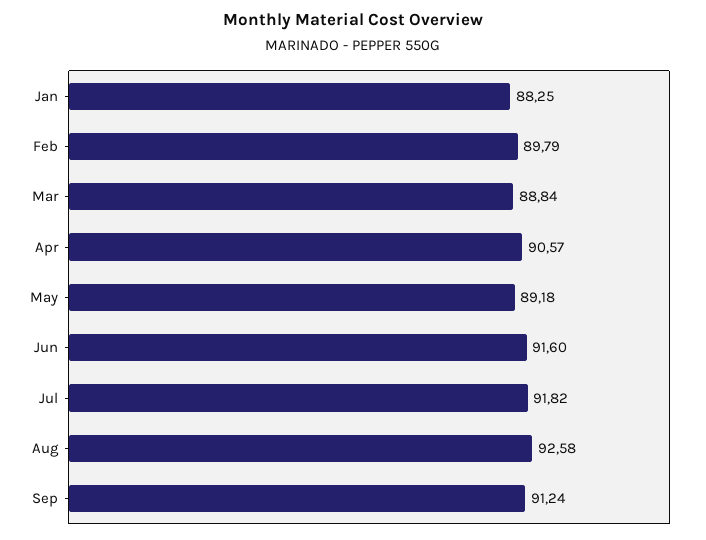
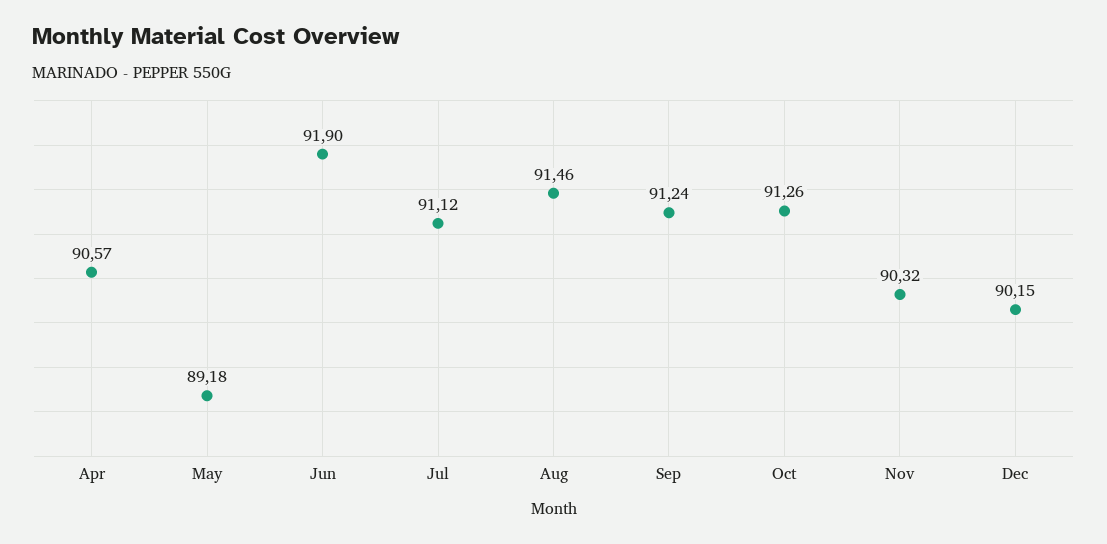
Jan: 88.25 -> none
Feb: 89.79 -> none
Mar: 88.84 -> none
Jun: 91.6 -> 91.9
Jul: 91.82 -> 91.12
Aug: 92.58 -> 91.46
Oct: none -> 91.26
Nov: none -> 90.32
Dec: none -> 90.15

